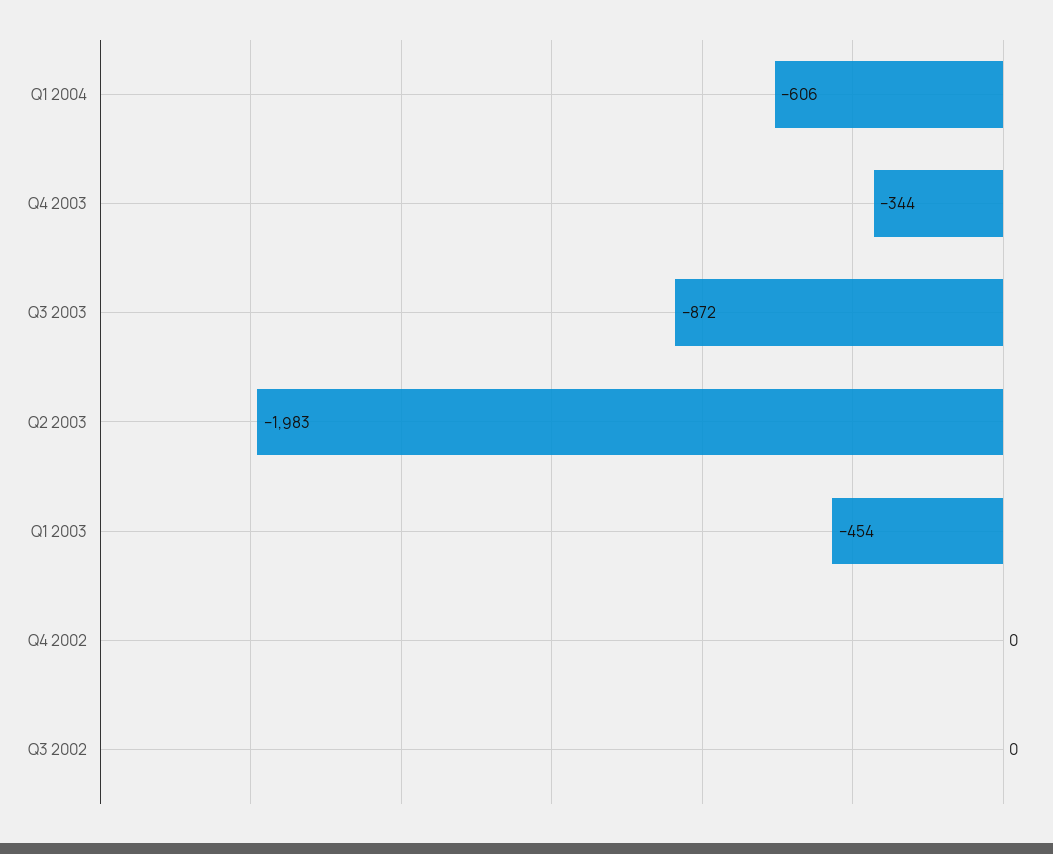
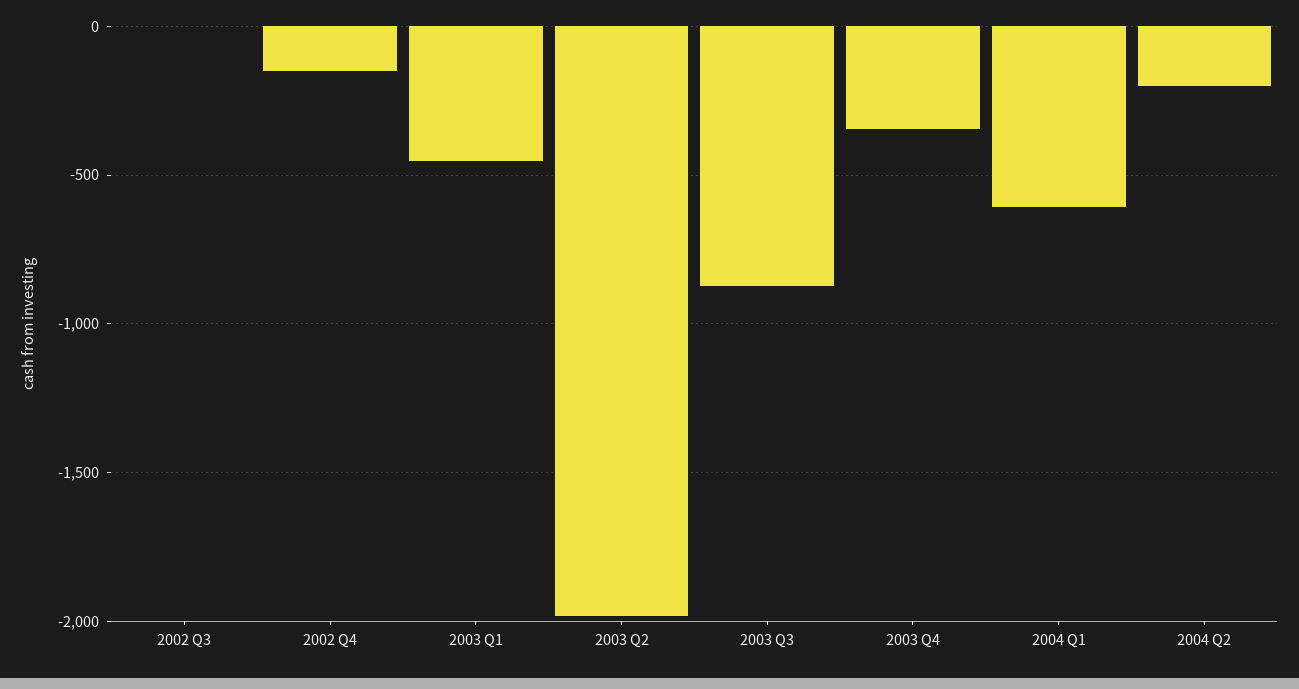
Q4 2002: 0 -> -150
2004 Q2: none -> -200

